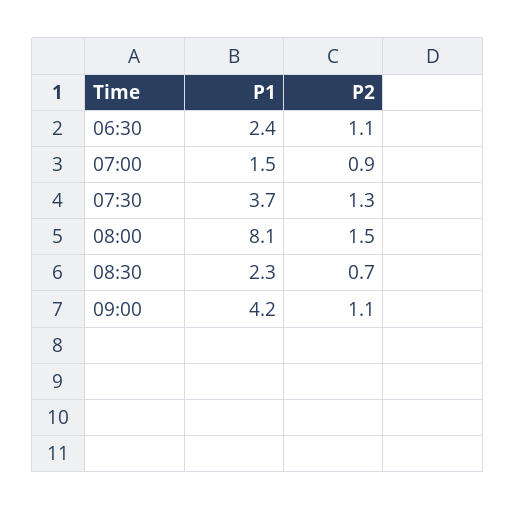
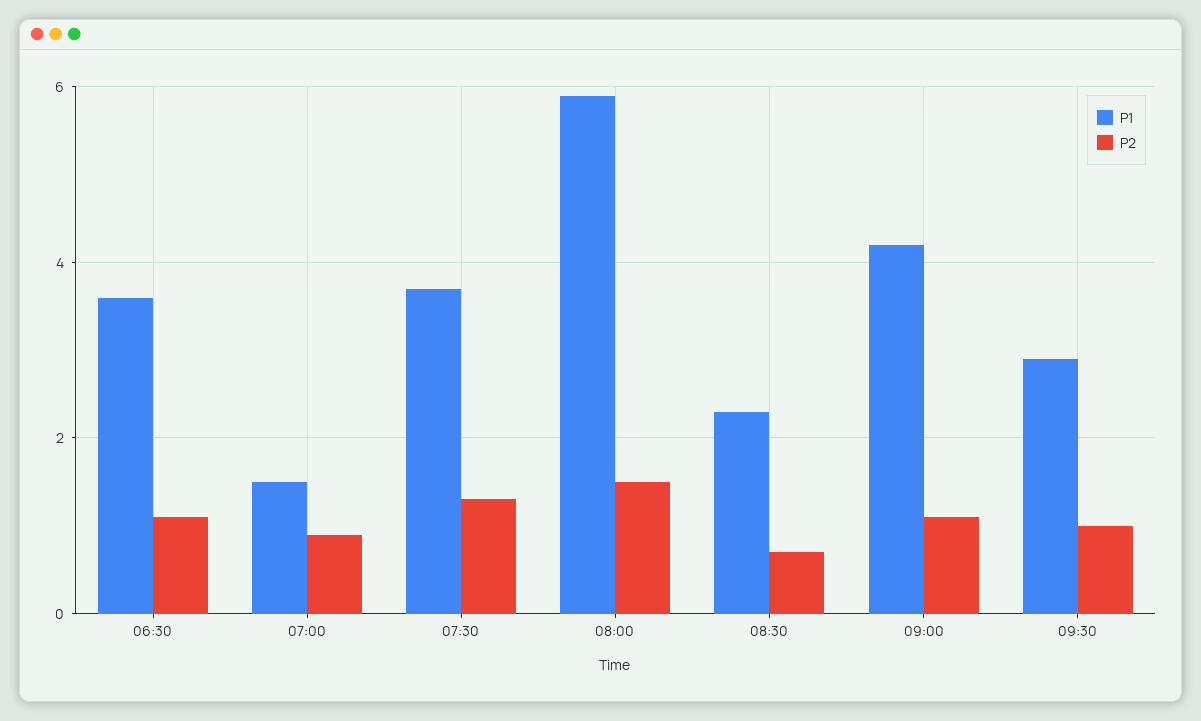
P1, 06:30: 2.4 -> 3.5
P1, 08:00: 8.1 -> 6
P1, 09:30: none -> 3
P2, 09:30: none -> 1

